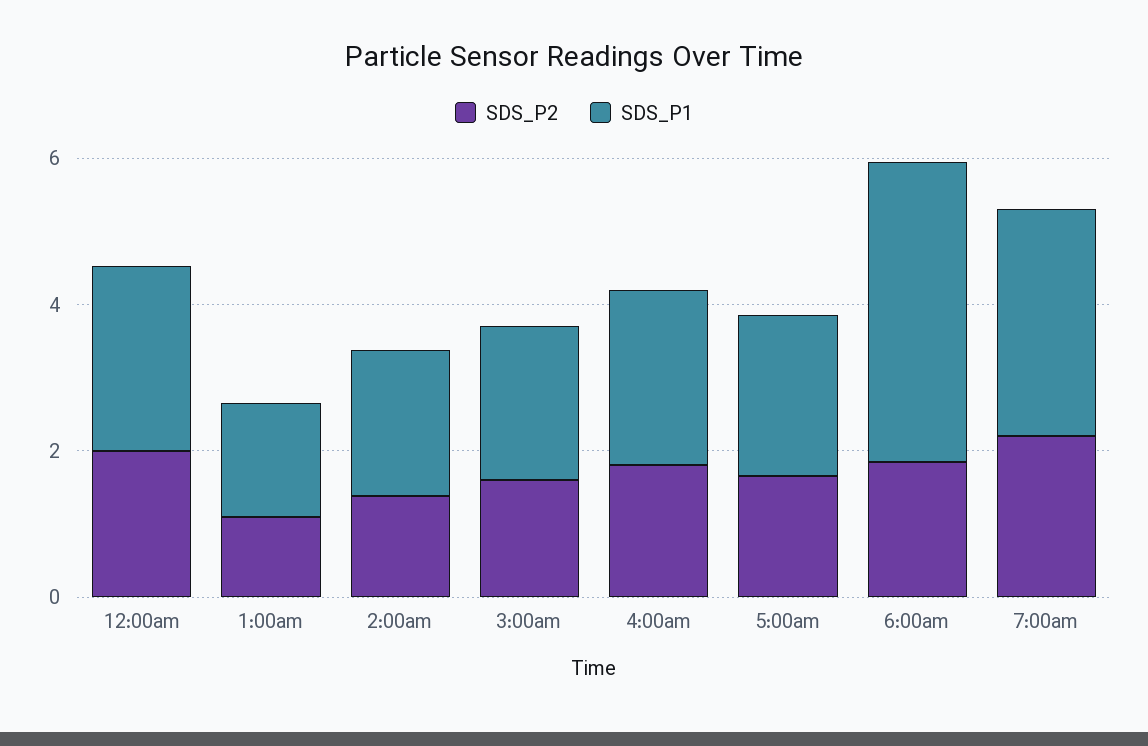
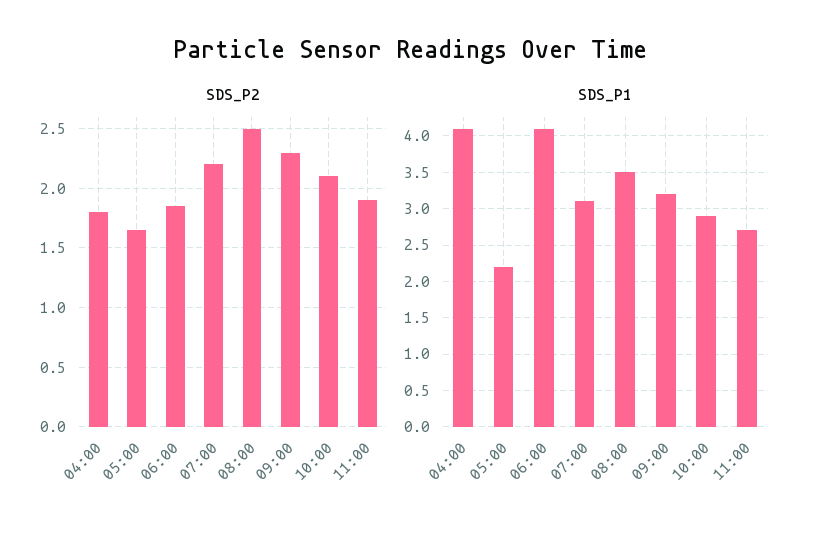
SDS_P2, 12:00am: 2 -> none
SDS_P1, 12:00am: 2.5 -> none
SDS_P2, 1:00am: 1 -> none
SDS_P1, 1:00am: 1.5 -> none
SDS_P2, 2:00am: 1.5 -> none
SDS_P1, 2:00am: 2 -> none
SDS_P2, 3:00am: 1.5 -> none
SDS_P1, 3:00am: 2 -> none
SDS_P1, 4:00am: 2.5 -> 4.1
SDS_P2, 08:00: none -> 2.5
SDS_P2, 09:00: none -> 2.3
SDS_P2, 10:00: none -> 2.1
SDS_P2, 11:00: none -> 1.9
SDS_P1, 08:00: none -> 3.5
SDS_P1, 09:00: none -> 3.2
SDS_P1, 10:00: none -> 2.9
SDS_P1, 11:00: none -> 2.7

